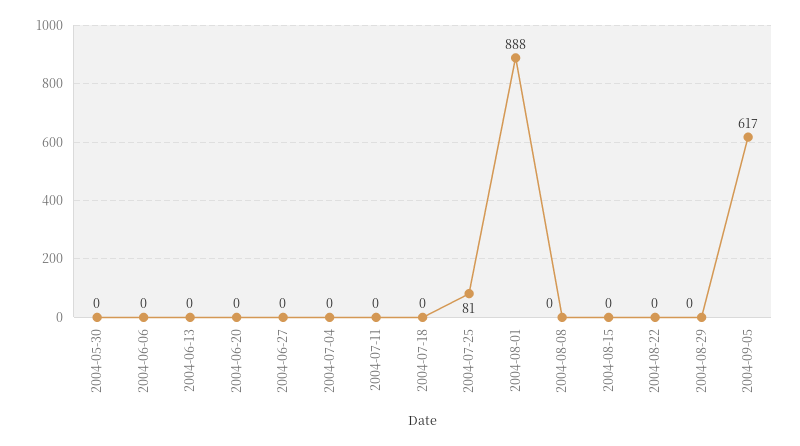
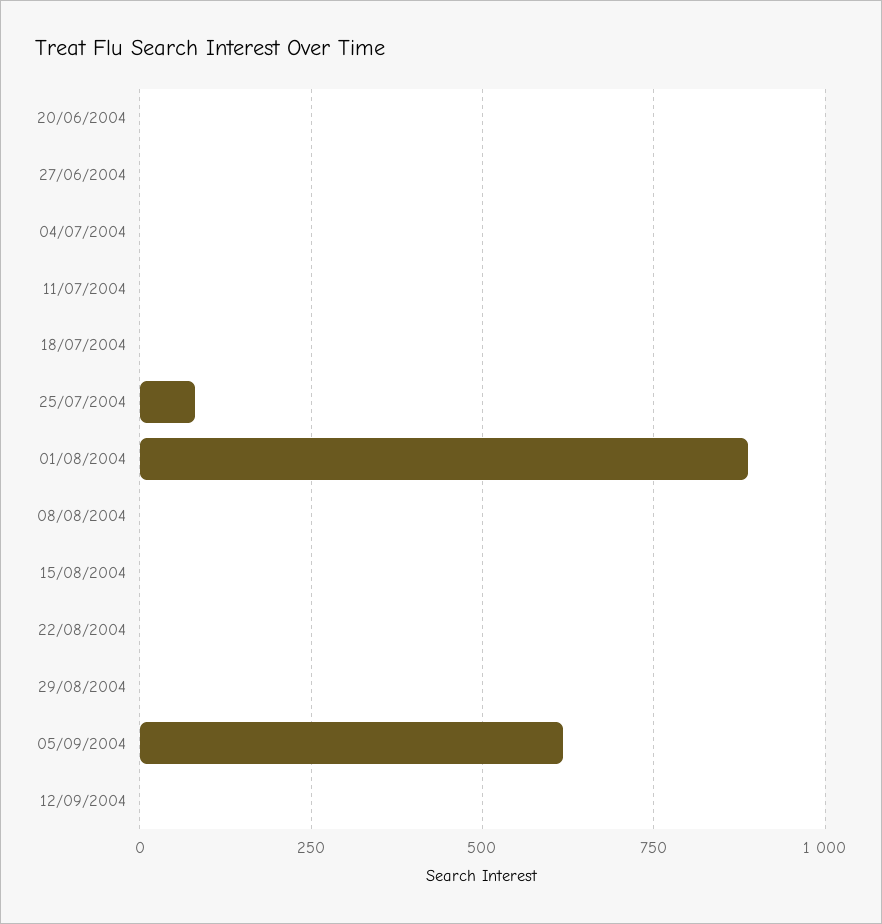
2004-05-30: 0 -> none
2004-06-06: 0 -> none
2004-06-13: 0 -> none
12/09/2004: none -> 0

